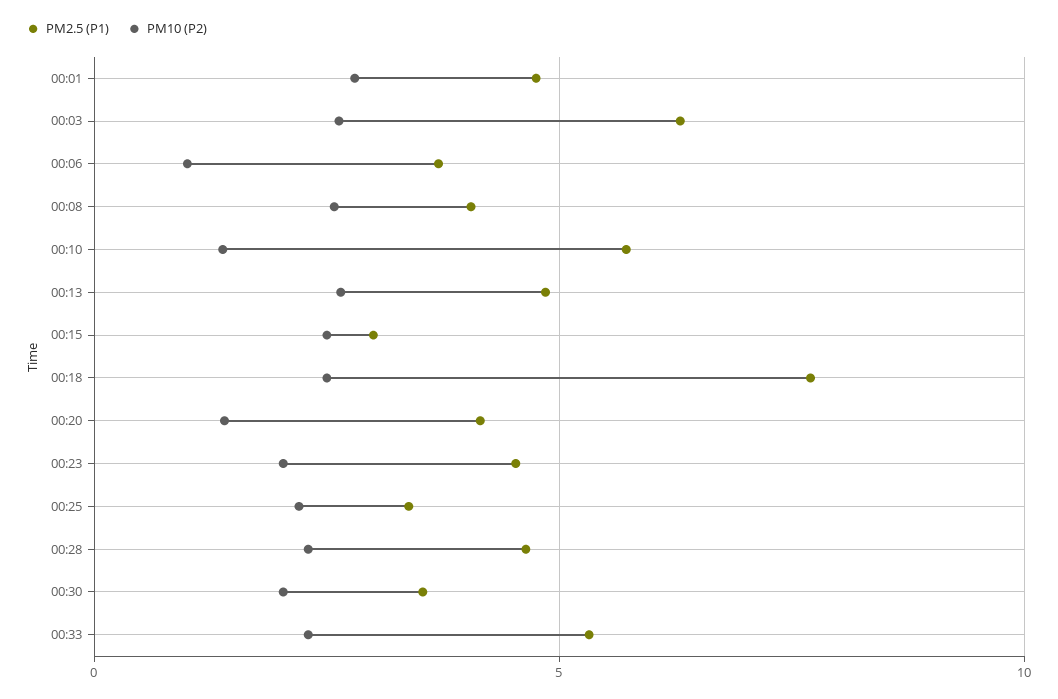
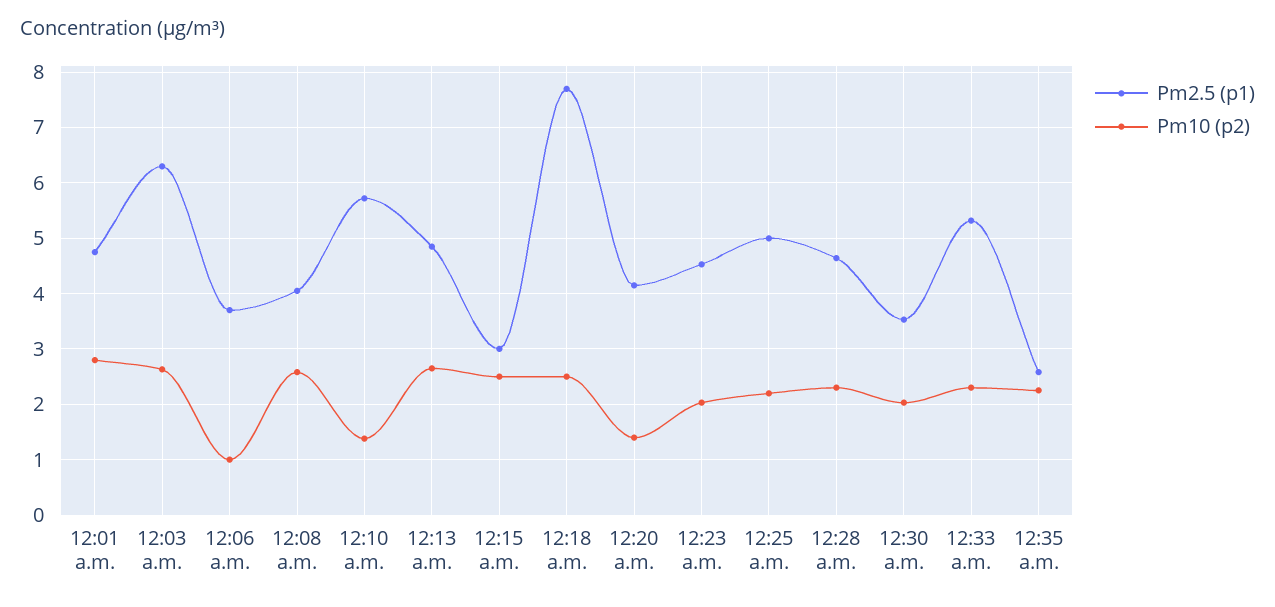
PM2.5 (P1), 00:25: 3.5 -> 5
PM2.5 (P1), 12:35 a.m.: none -> 2.6
PM10 (P2), 12:35 a.m.: none -> 2.2

